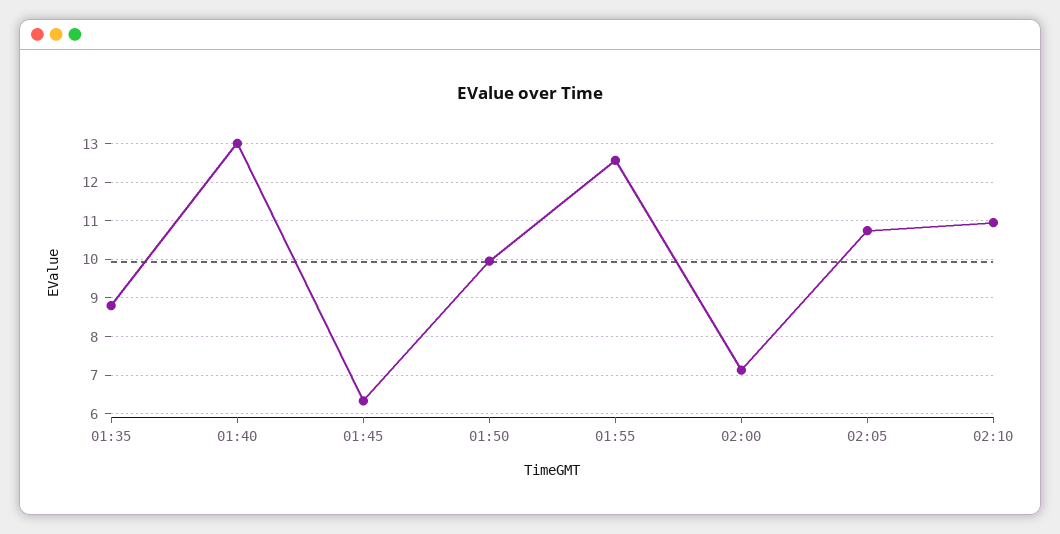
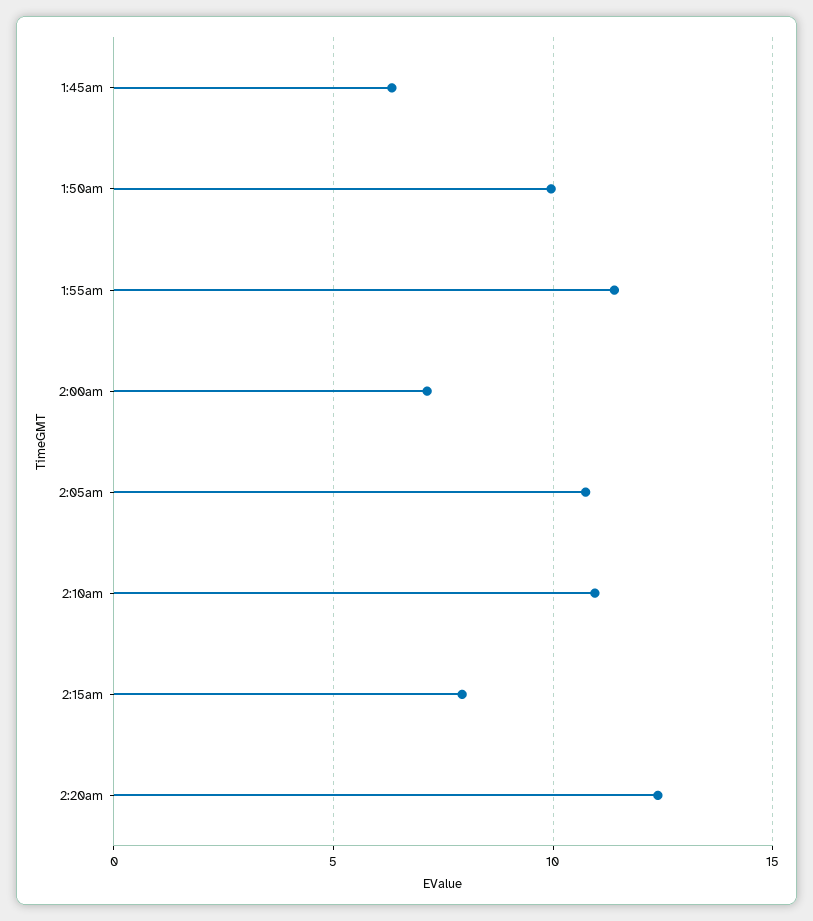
01:35: 8.8 -> none
01:40: 13 -> none
01:55: 12.6 -> 11.5
2:15am: none -> 8
2:20am: none -> 12.5

